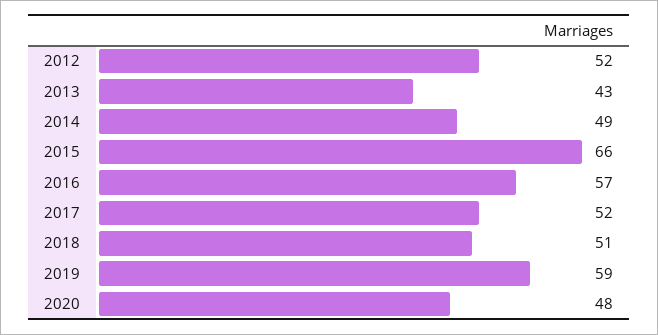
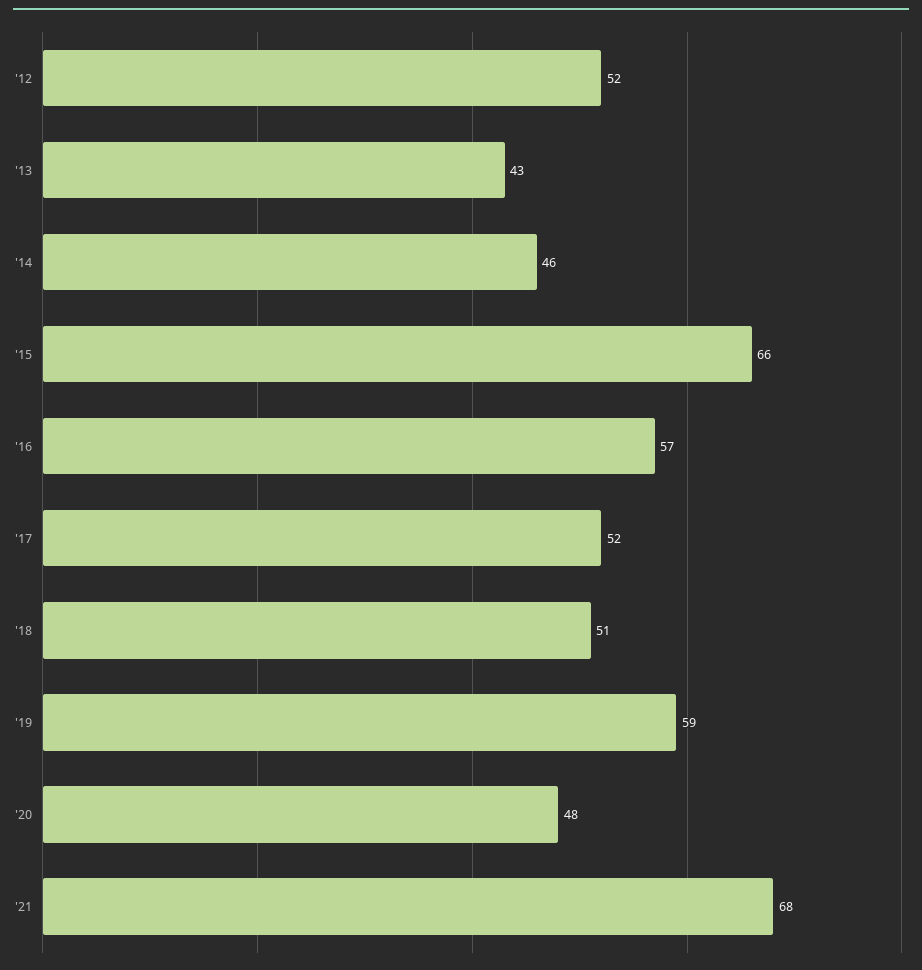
2014: 49 -> 46
'21: none -> 68

